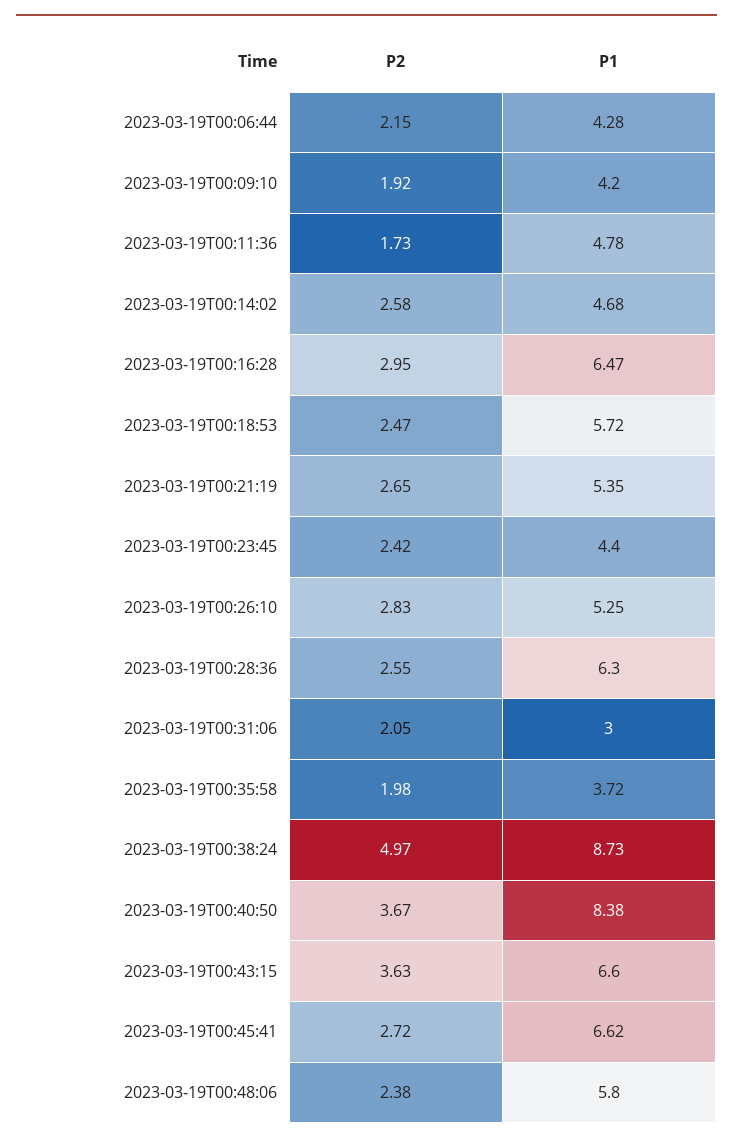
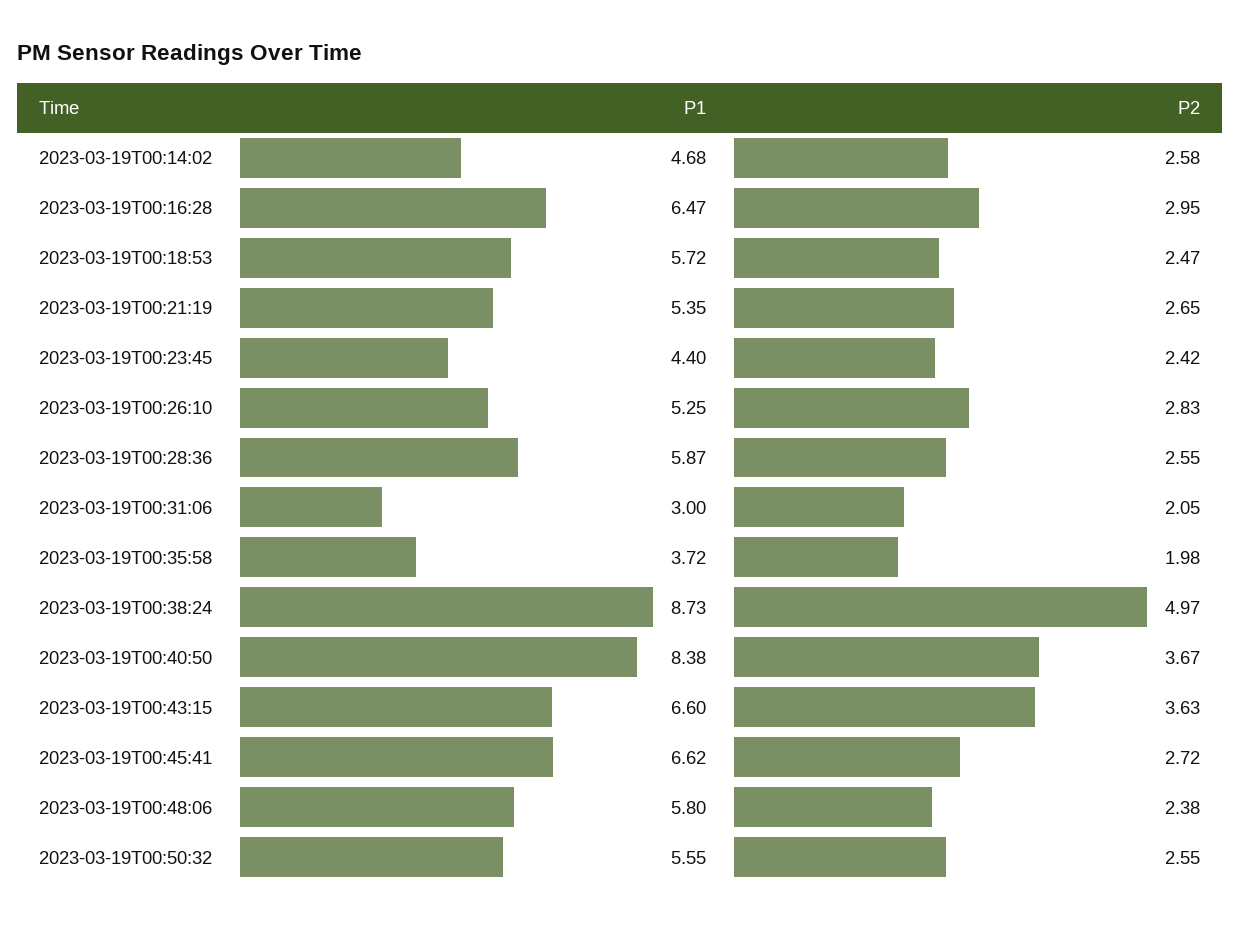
P2, 2023-03-19T00:06:44: 2.15 -> none
P1, 2023-03-19T00:06:44: 4.28 -> none
P2, 2023-03-19T00:09:10: 1.92 -> none
P1, 2023-03-19T00:09:10: 4.2 -> none
P2, 2023-03-19T00:11:36: 1.73 -> none
P1, 2023-03-19T00:11:36: 4.78 -> none
P1, 2023-03-19T00:28:36: 6.3 -> 5.87
P1, 2023-03-19T00:50:32: none -> 5.55
P2, 2023-03-19T00:50:32: none -> 2.55

